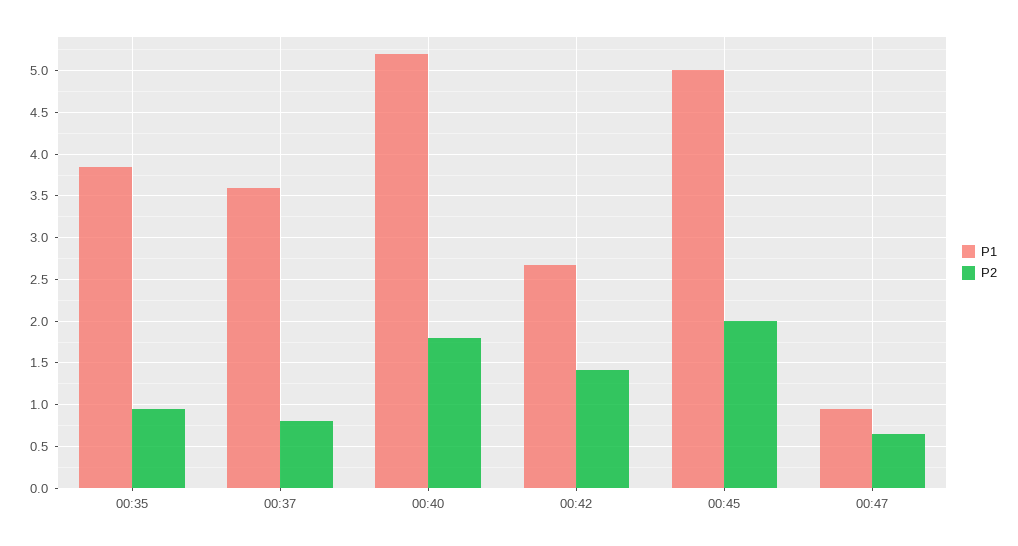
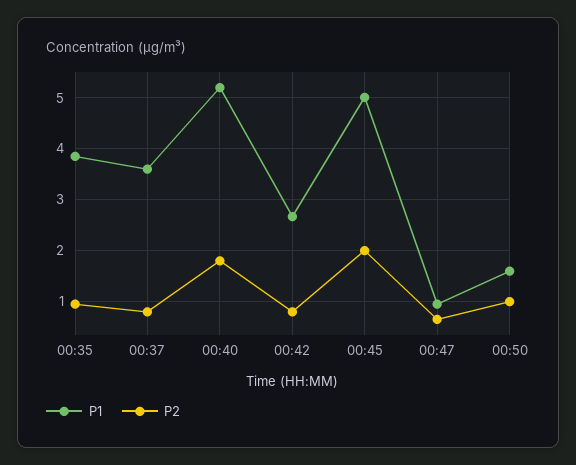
P2, 00:42: 1.4 -> 0.8
P1, 00:50: none -> 1.6
P2, 00:50: none -> 1

